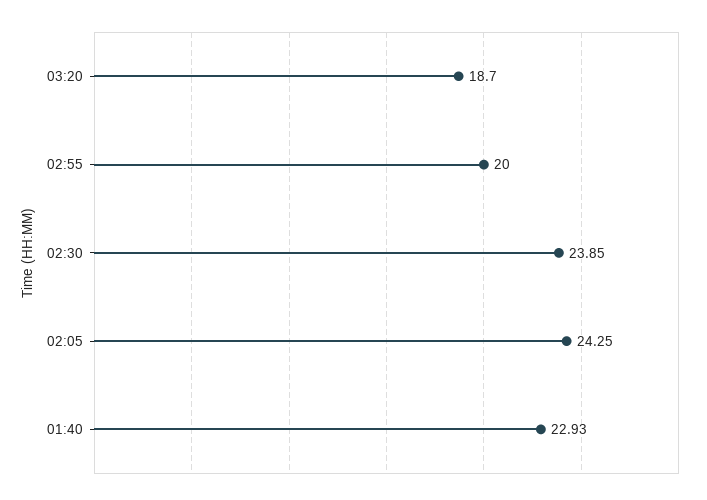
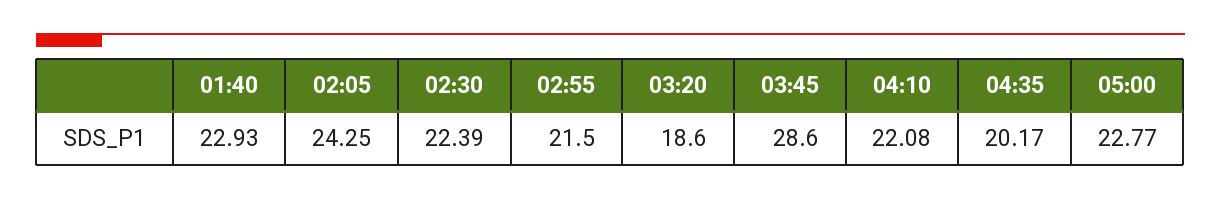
03:20: 18.7 -> 18.6
02:55: 20 -> 21.5
02:30: 23.85 -> 22.39
03:45: none -> 28.6
04:10: none -> 22.08
04:35: none -> 20.17
05:00: none -> 22.77

